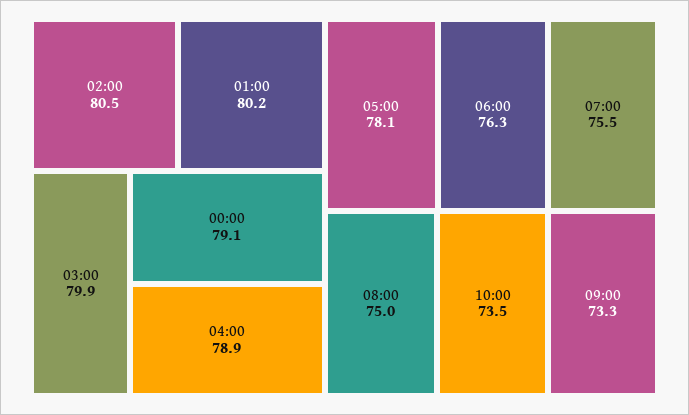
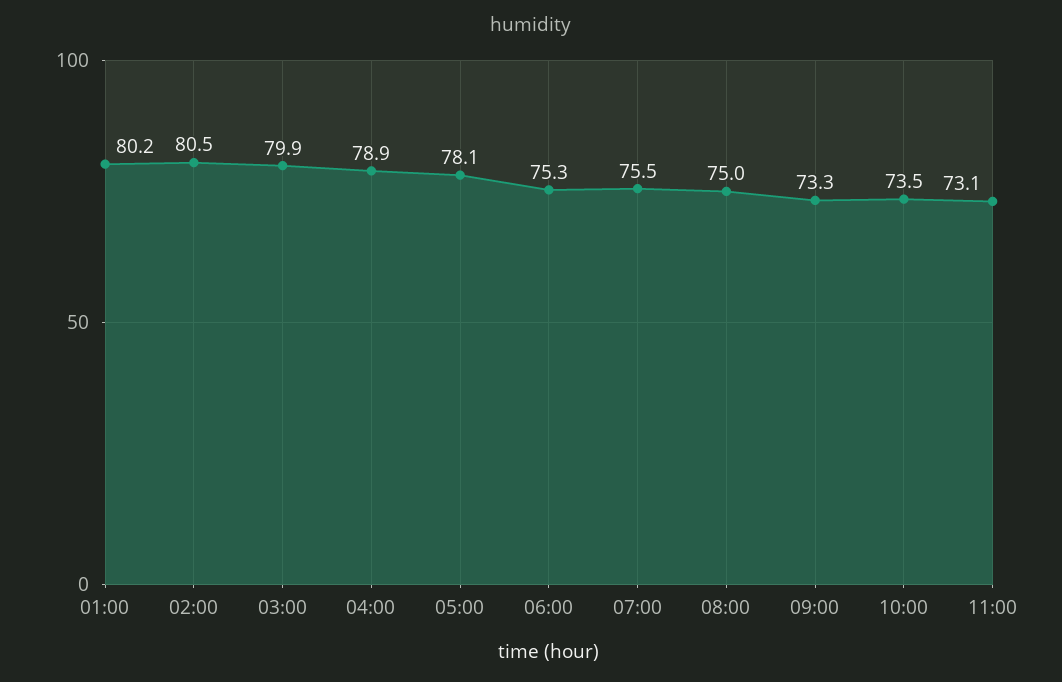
00:00: 79.1 -> none
06:00: 76.3 -> 75.3
11:00: none -> 73.1

